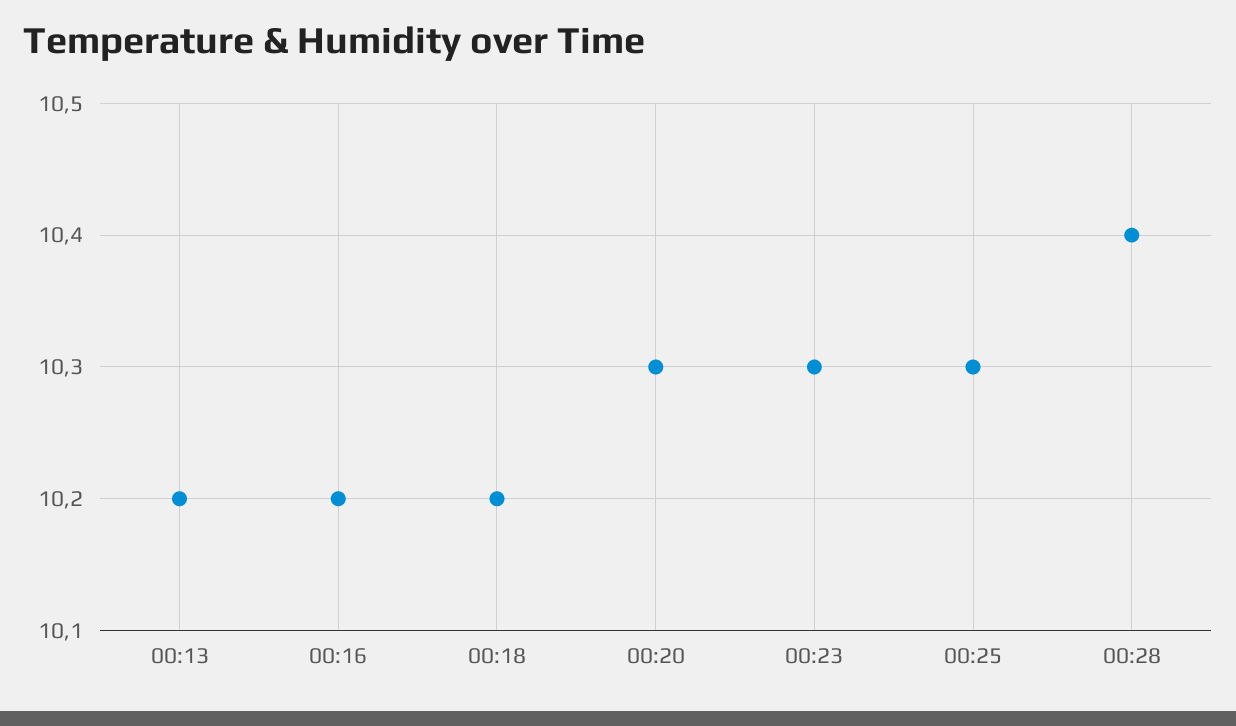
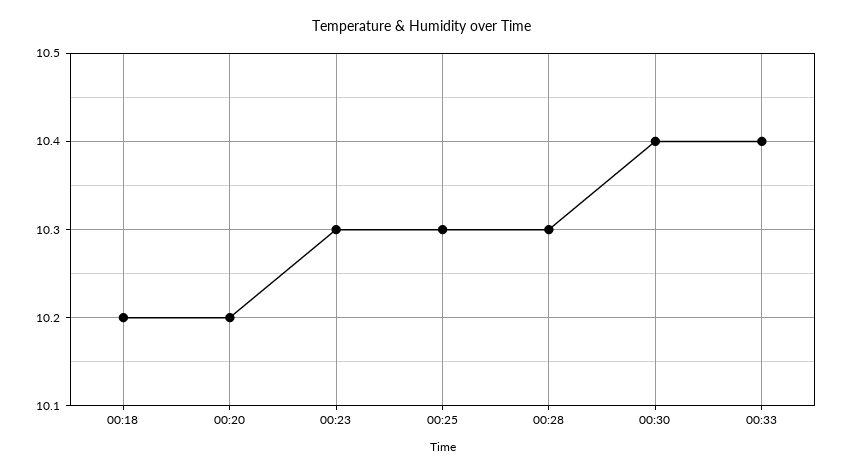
00:13: 10.2 -> none
00:16: 10.2 -> none
00:20: 10.3 -> 10.2
00:28: 10.4 -> 10.3
00:30: none -> 10.4
00:33: none -> 10.4

